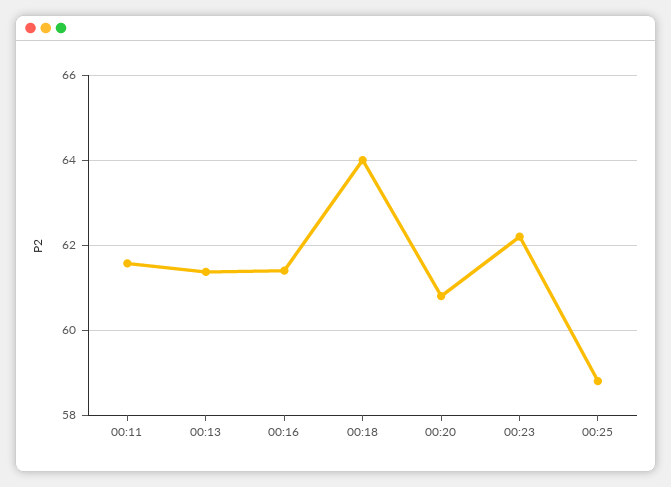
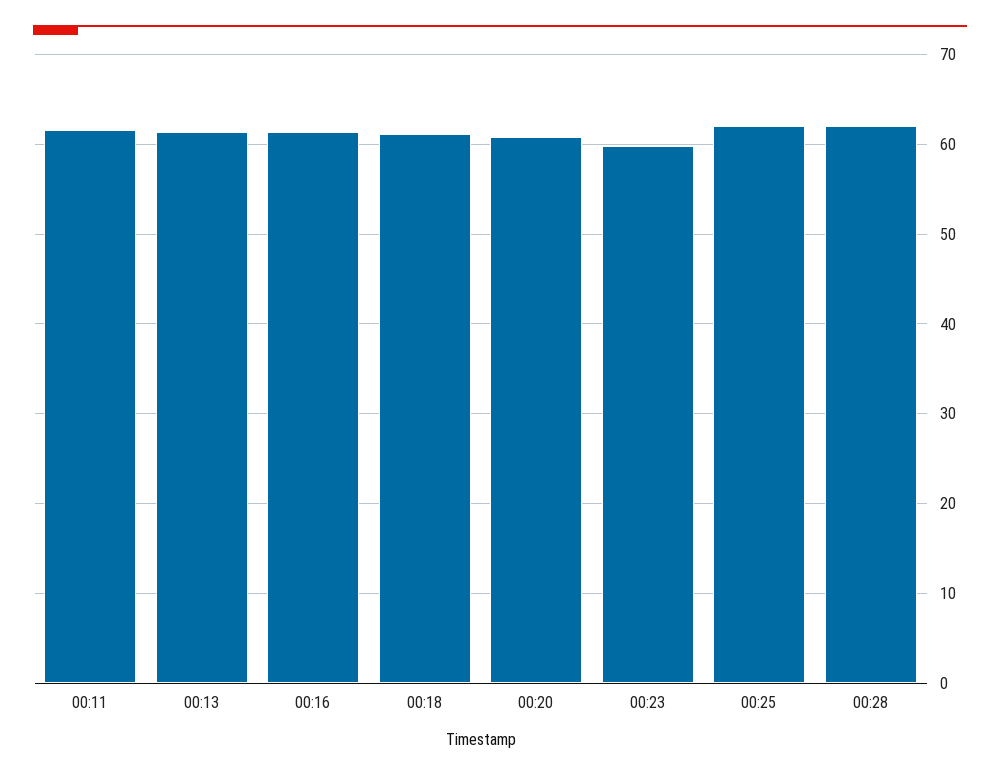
00:18: 64 -> 61
00:23: 62.2 -> 60
00:25: 58.8 -> 62
00:28: none -> 62

